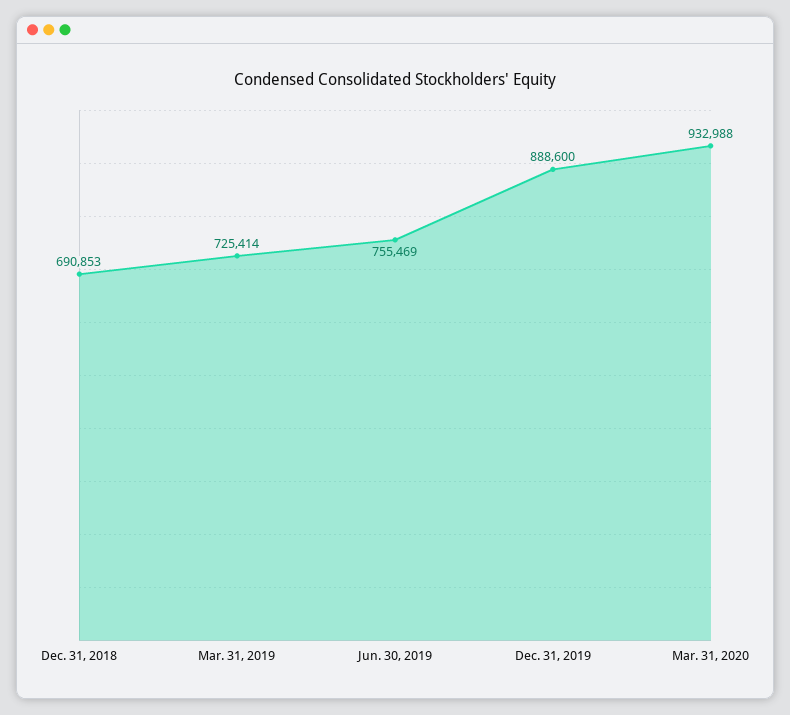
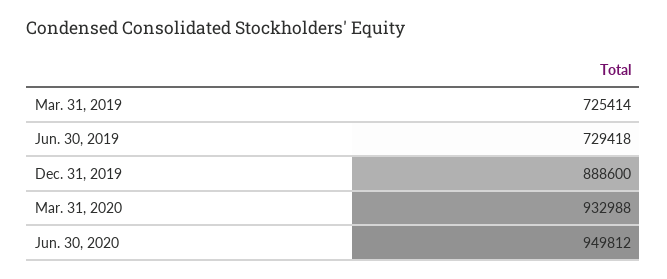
Dec. 31, 2018: 690853 -> none
Jun. 30, 2019: 755469 -> 729418
Jun. 30, 2020: none -> 949812

